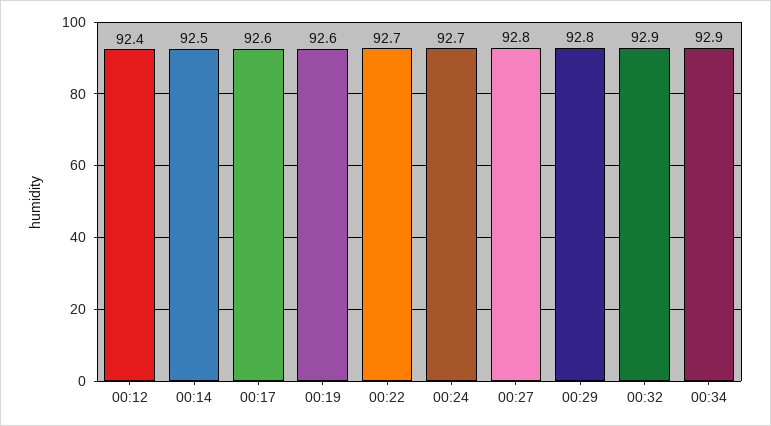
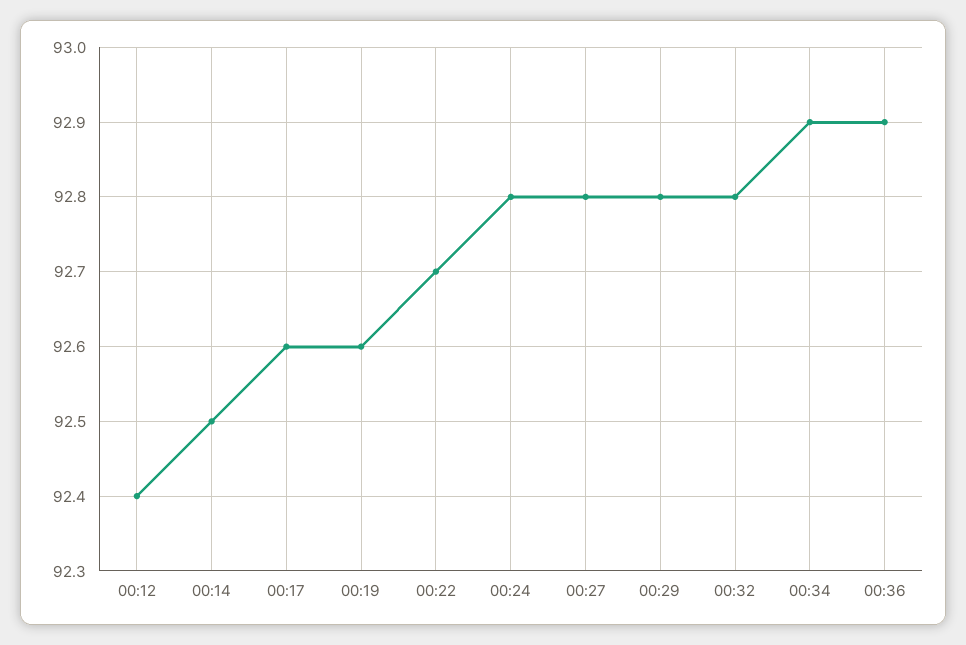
00:24: 92.7 -> 92.8
00:32: 92.9 -> 92.8
00:36: none -> 92.9

